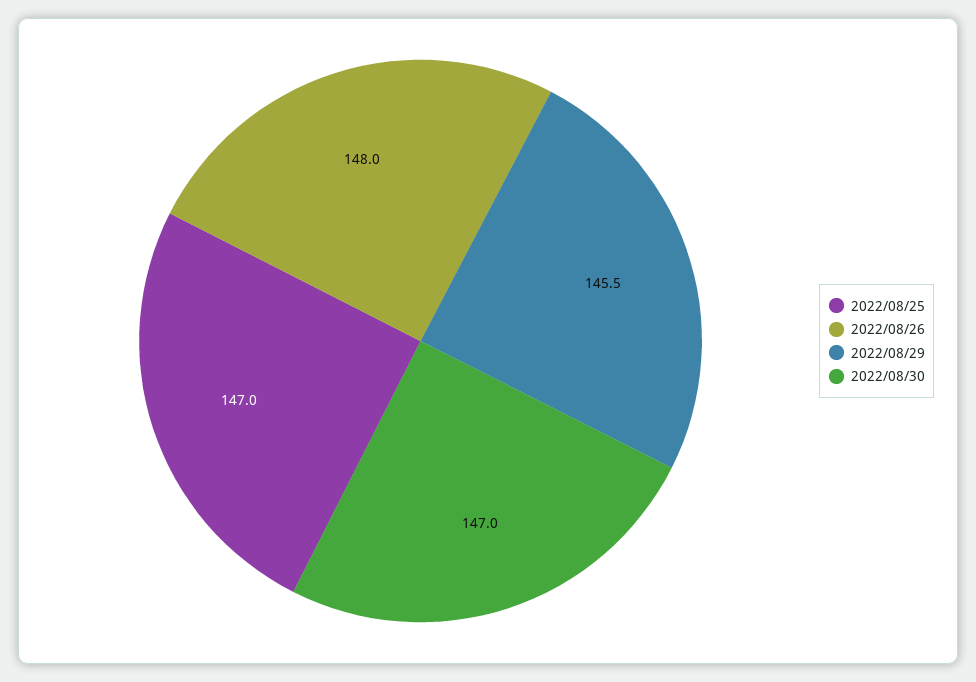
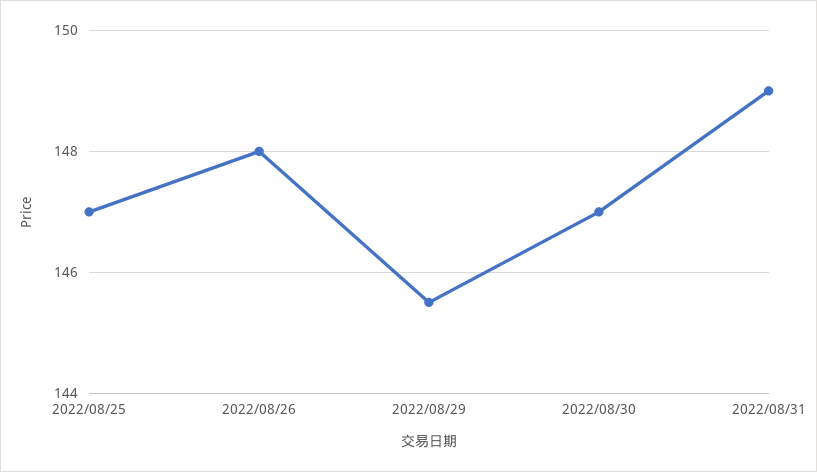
2022/08/31: none -> 149

